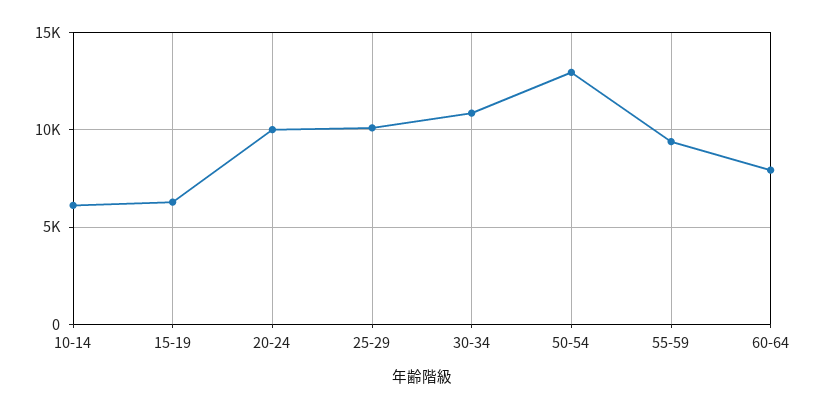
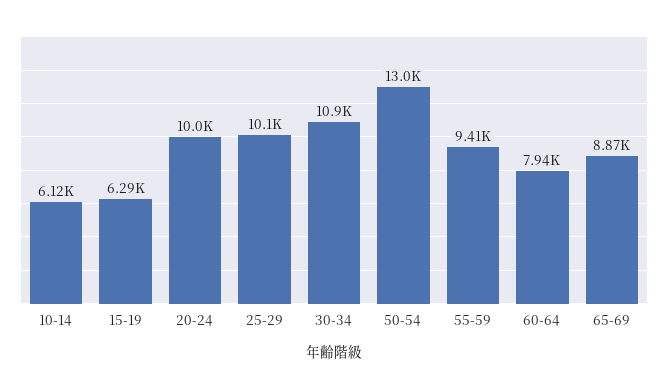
65-69: none -> 8870

